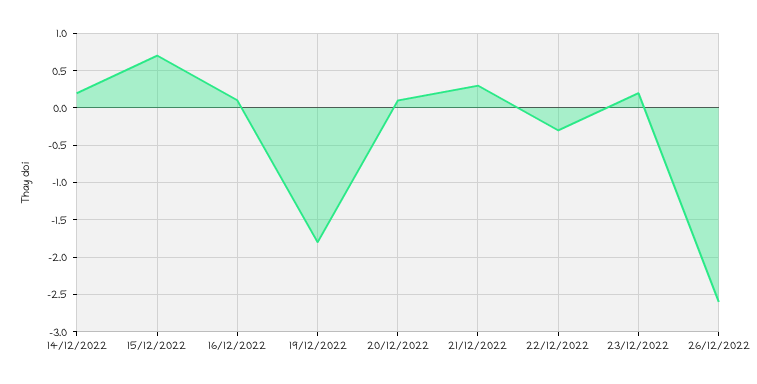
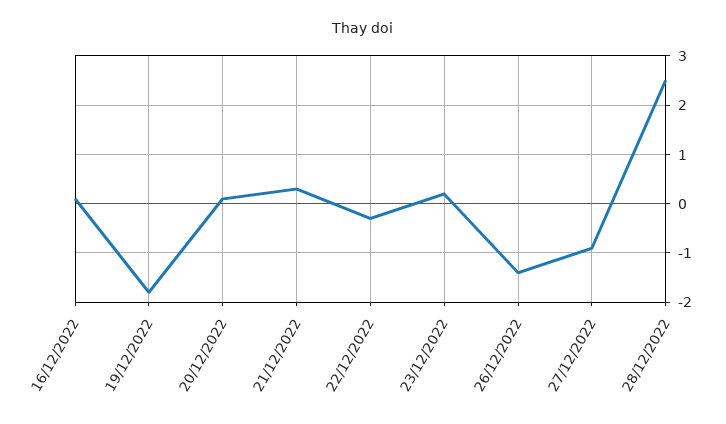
14/12/2022: 0.2 -> none
15/12/2022: 0.7 -> none
26/12/2022: -2.6 -> -1.5
27/12/2022: none -> -1
28/12/2022: none -> 2.5

